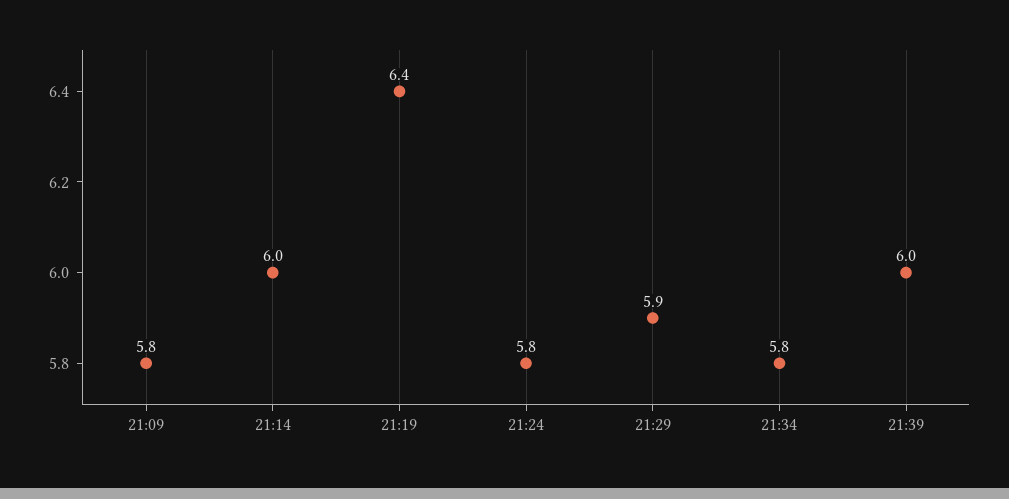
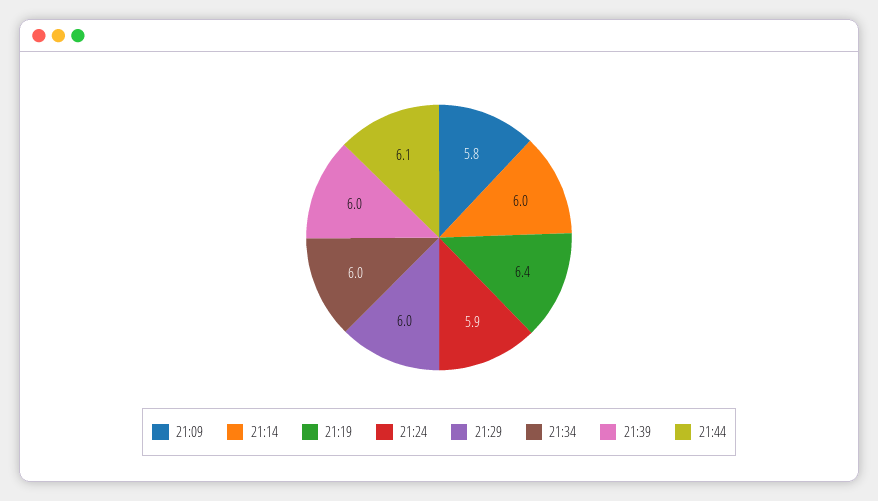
21:24: 5.8 -> 5.9
21:29: 5.9 -> 6
21:34: 5.8 -> 6
21:44: none -> 6.1

